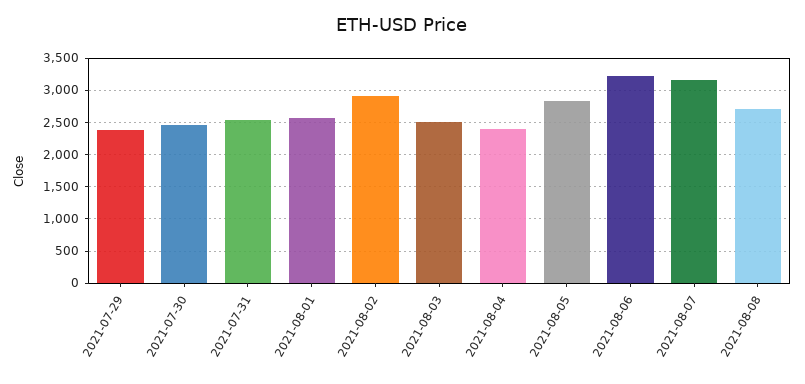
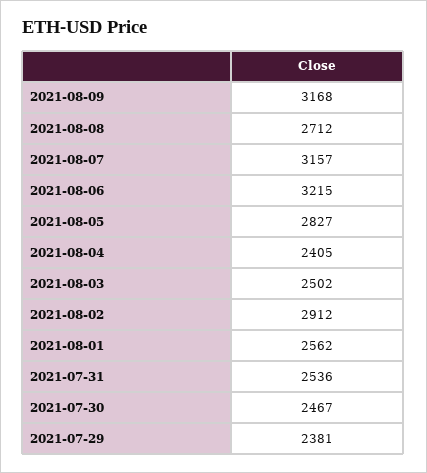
2021-08-09: none -> 3168

